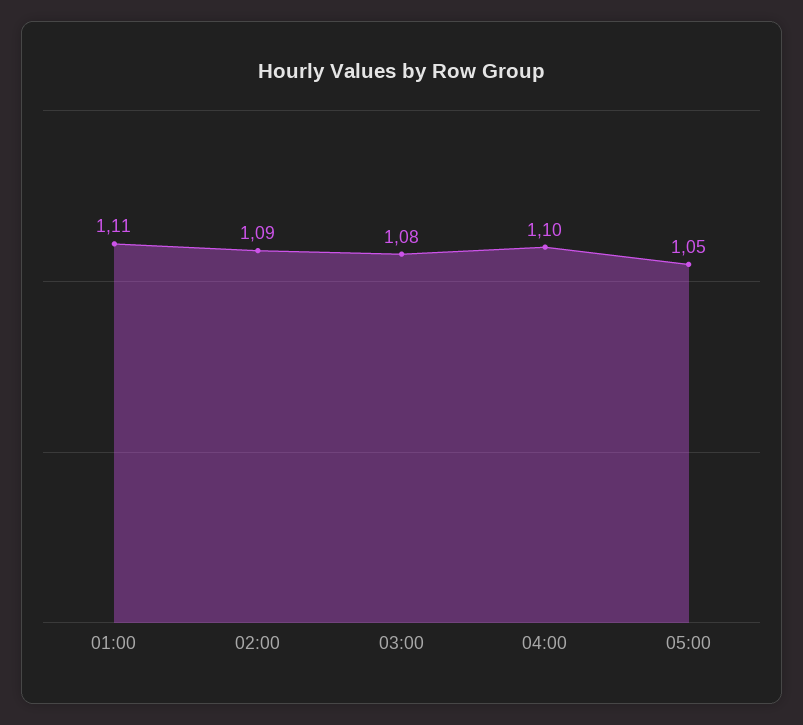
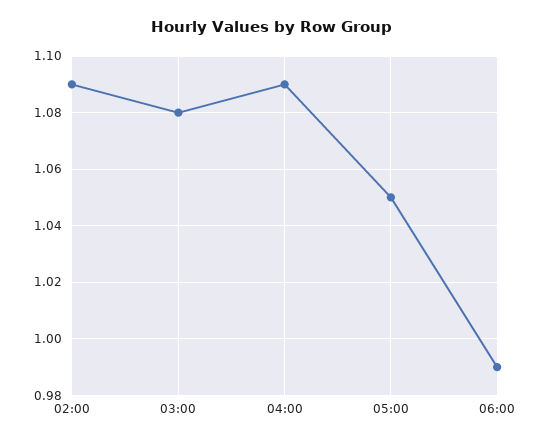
01:00: 1.11 -> none
04:00: 1.1 -> 1.09
06:00: none -> 0.99

